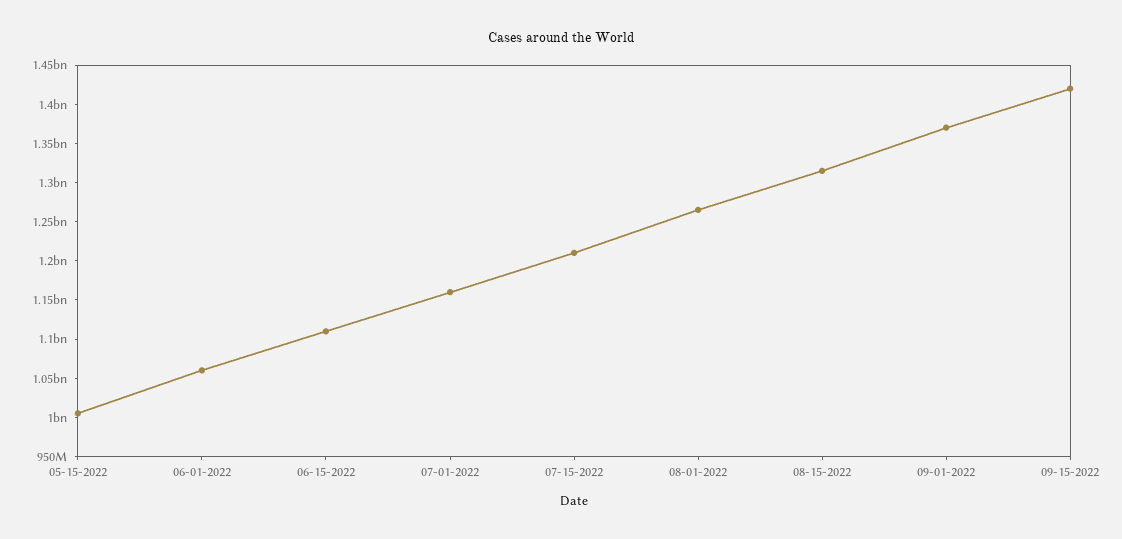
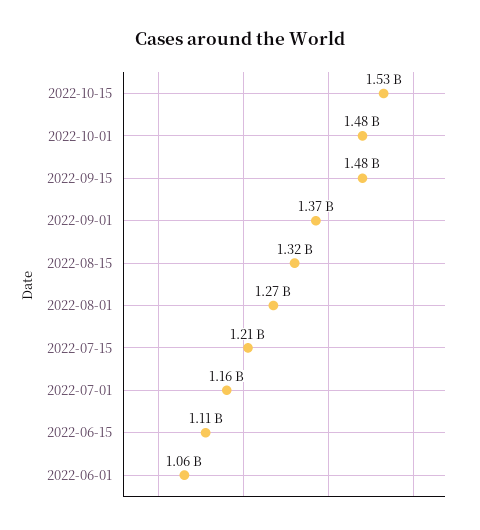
05-15-2022: 1000000000 -> none
09-15-2022: 1425000000 -> 1480000000
2022-10-15: none -> 1530000000
2022-10-01: none -> 1480000000

